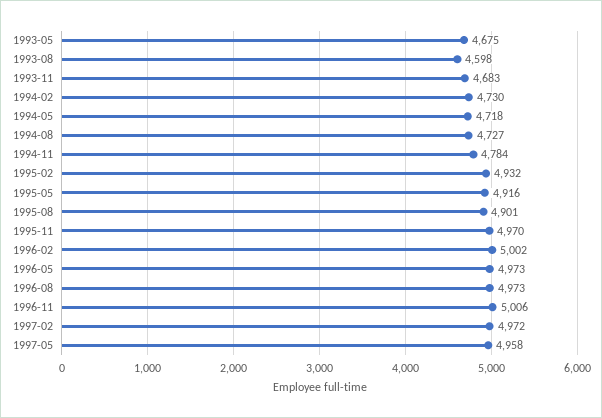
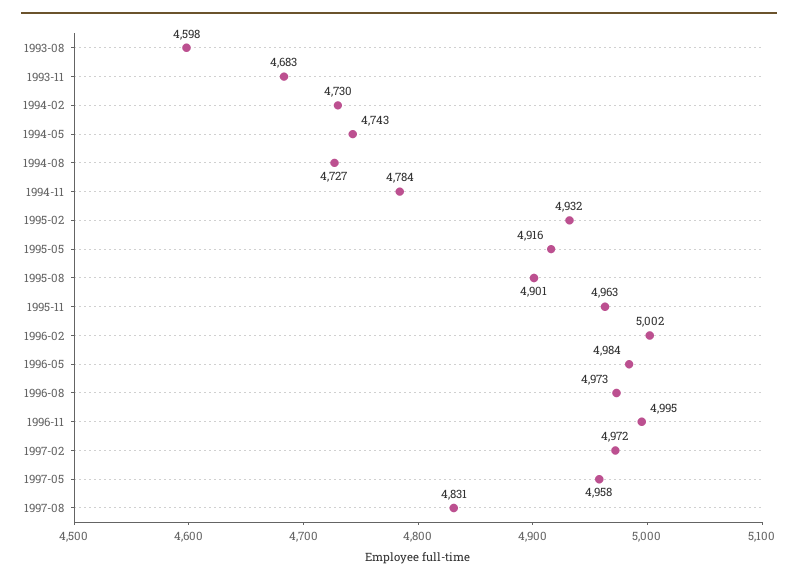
1993-05: 4675 -> none
1994-05: 4718 -> 4743
1995-11: 4970 -> 4963
1996-05: 4973 -> 4984
1996-11: 5006 -> 4995
1997-08: none -> 4831

